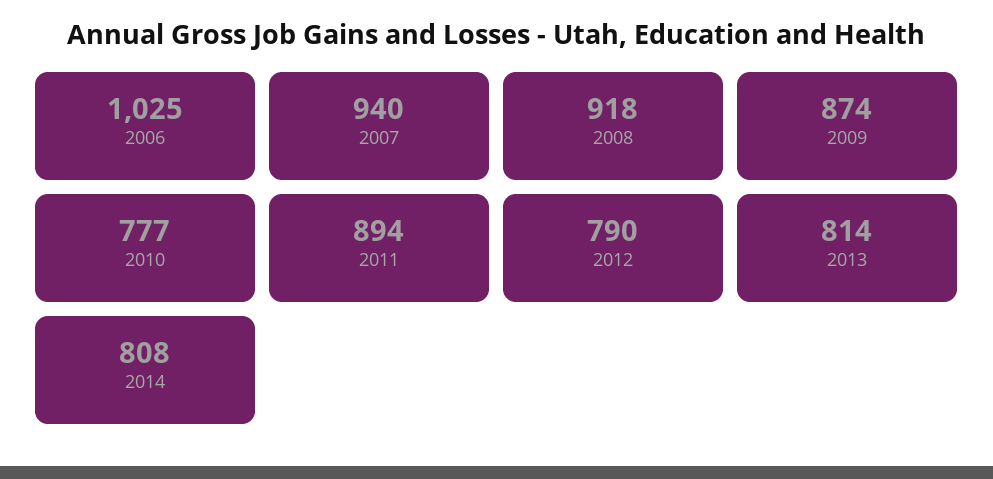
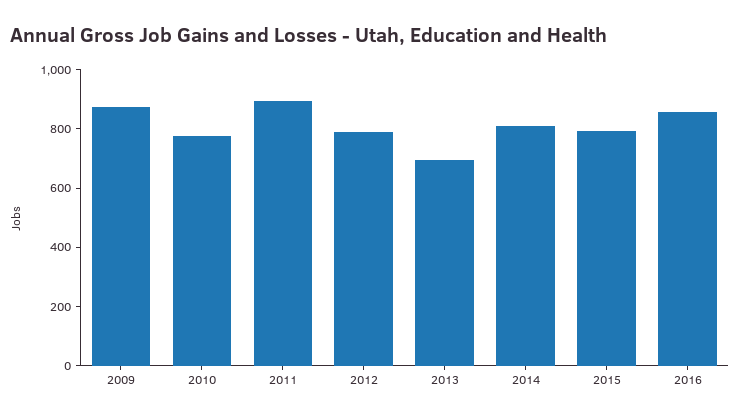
2006: 1025 -> none
2007: 940 -> none
2008: 918 -> none
2013: 814 -> 700
2015: none -> 800
2016: none -> 850

